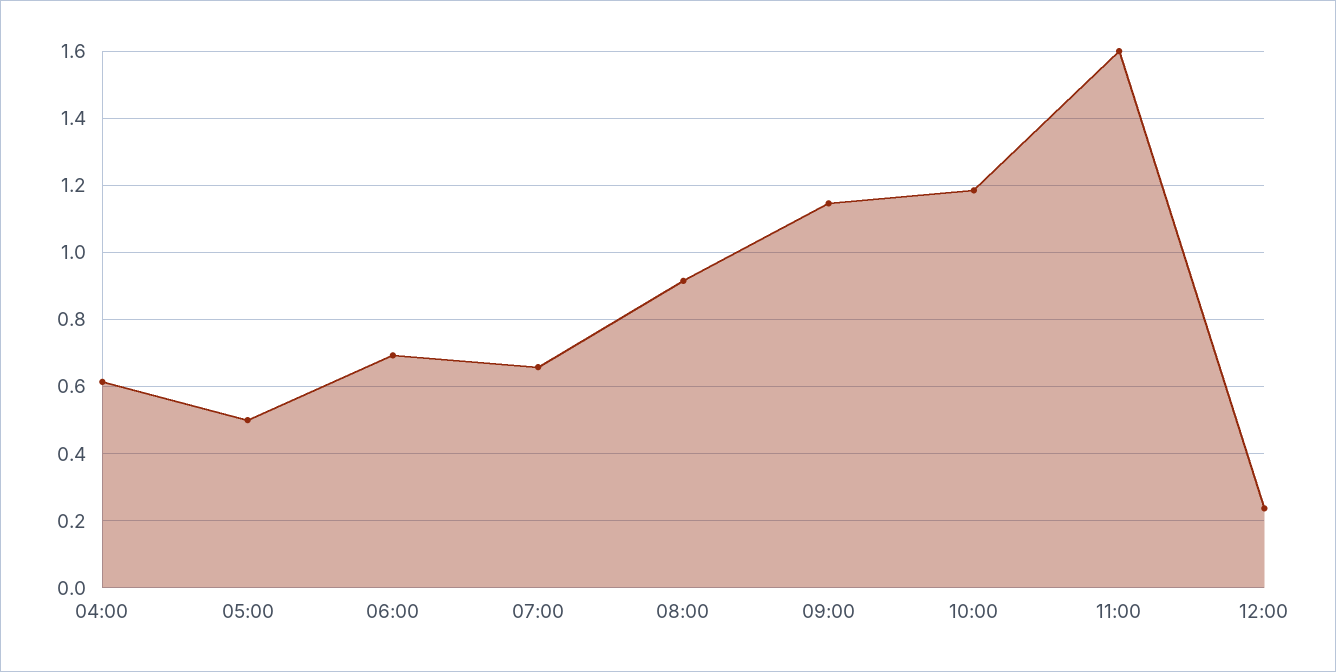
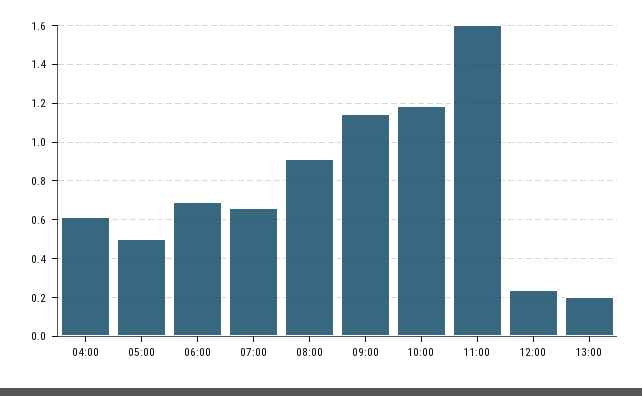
13:00: none -> 0.2

